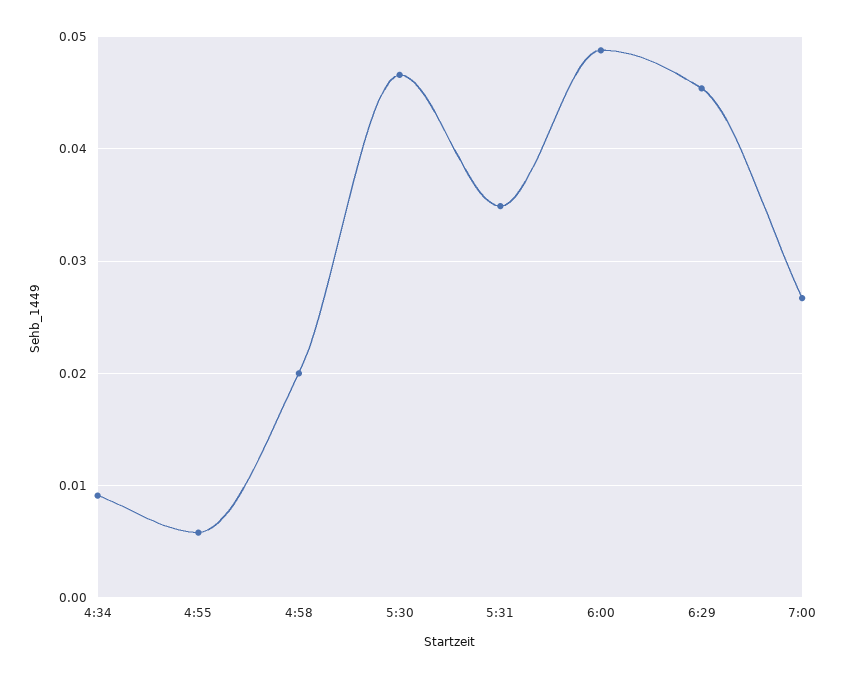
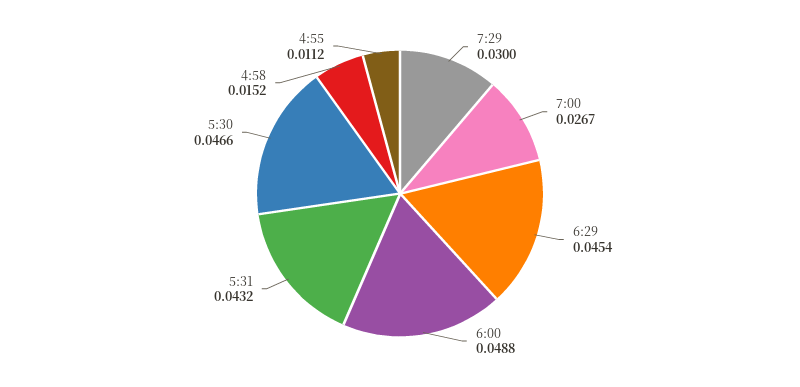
4:34: 0.009 -> none
4:55: 0.006 -> 0.0112
4:58: 0.02 -> 0.0152
5:31: 0.035 -> 0.0432
7:29: none -> 0.03

